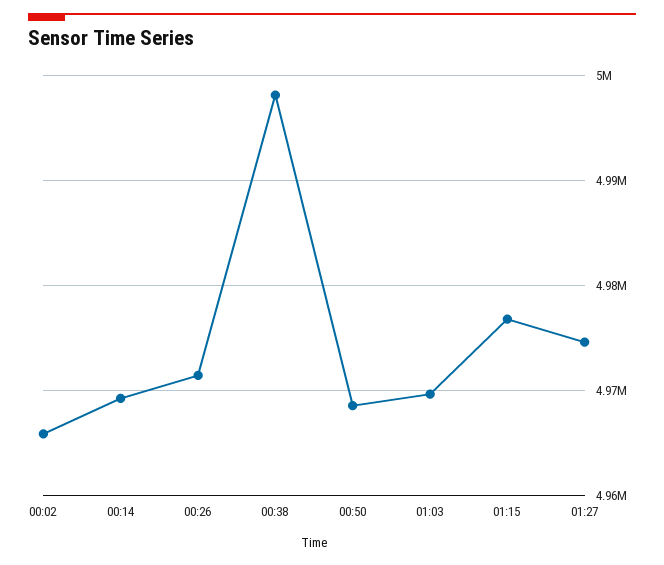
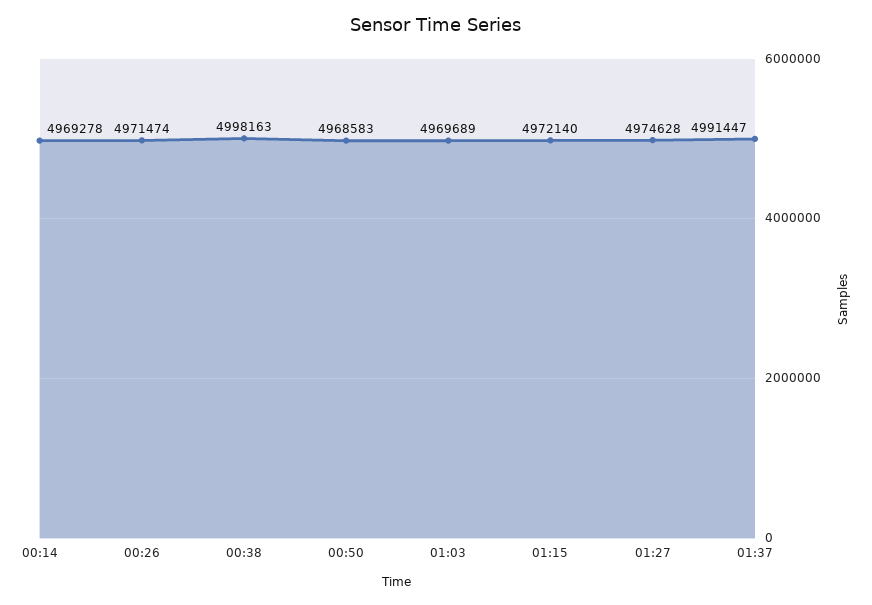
00:02: 4966000 -> none
01:15: 4977000 -> 4972140
01:37: none -> 4991447

